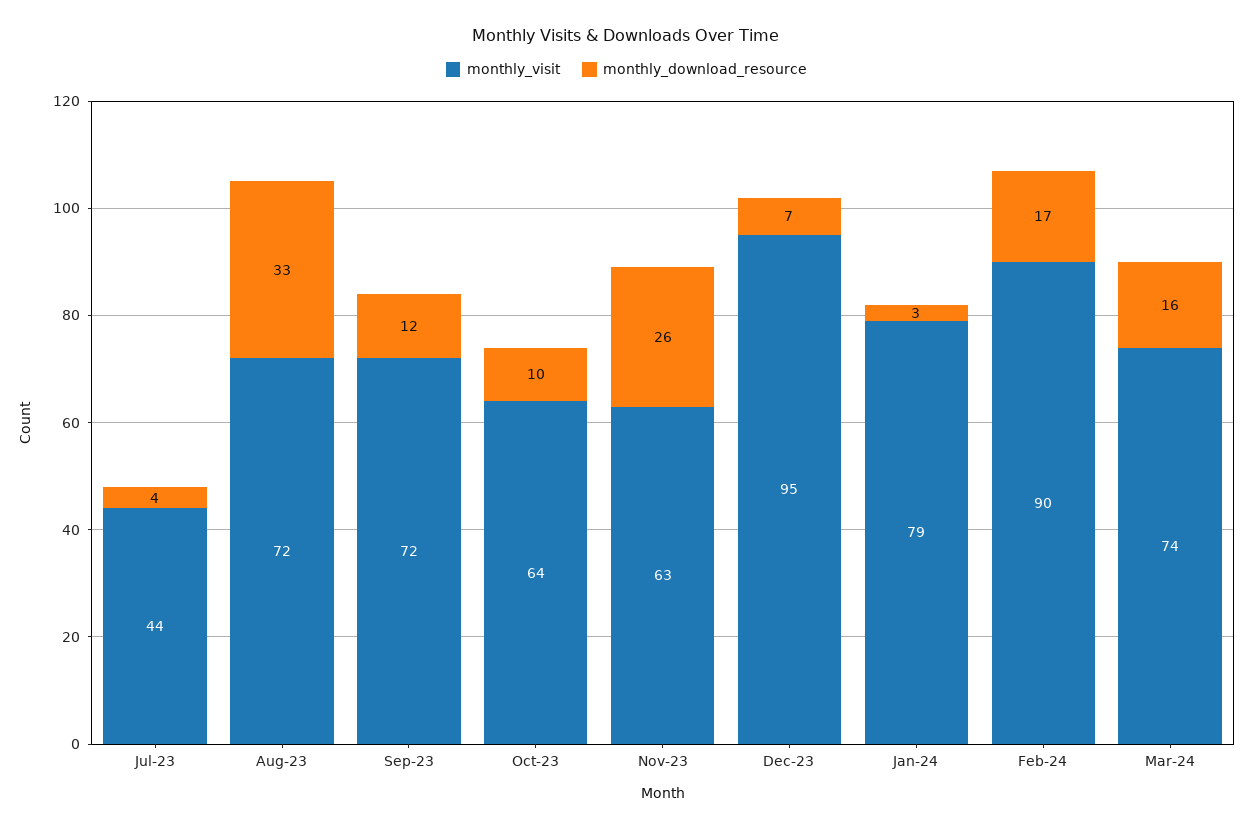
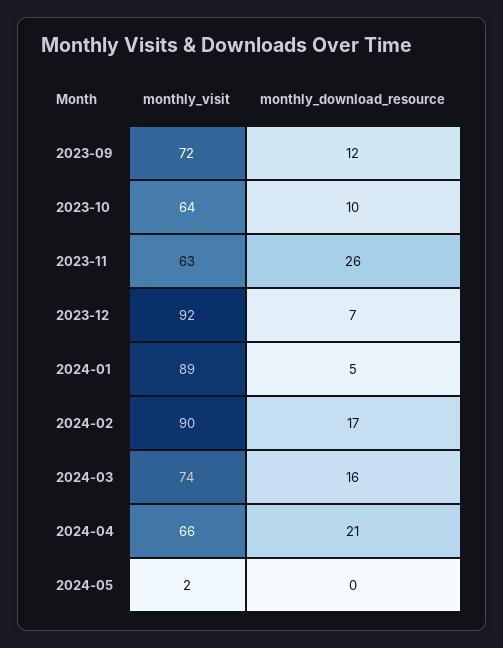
monthly_visit, Jul-23: 44 -> none
monthly_download_resource, Jul-23: 4 -> none
monthly_visit, Aug-23: 72 -> none
monthly_download_resource, Aug-23: 33 -> none
monthly_visit, Dec-23: 95 -> 92
monthly_visit, Jan-24: 79 -> 89
monthly_download_resource, Jan-24: 3 -> 5
monthly_visit, 2024-04: none -> 66
monthly_download_resource, 2024-04: none -> 21
monthly_visit, 2024-05: none -> 2
monthly_download_resource, 2024-05: none -> 0

